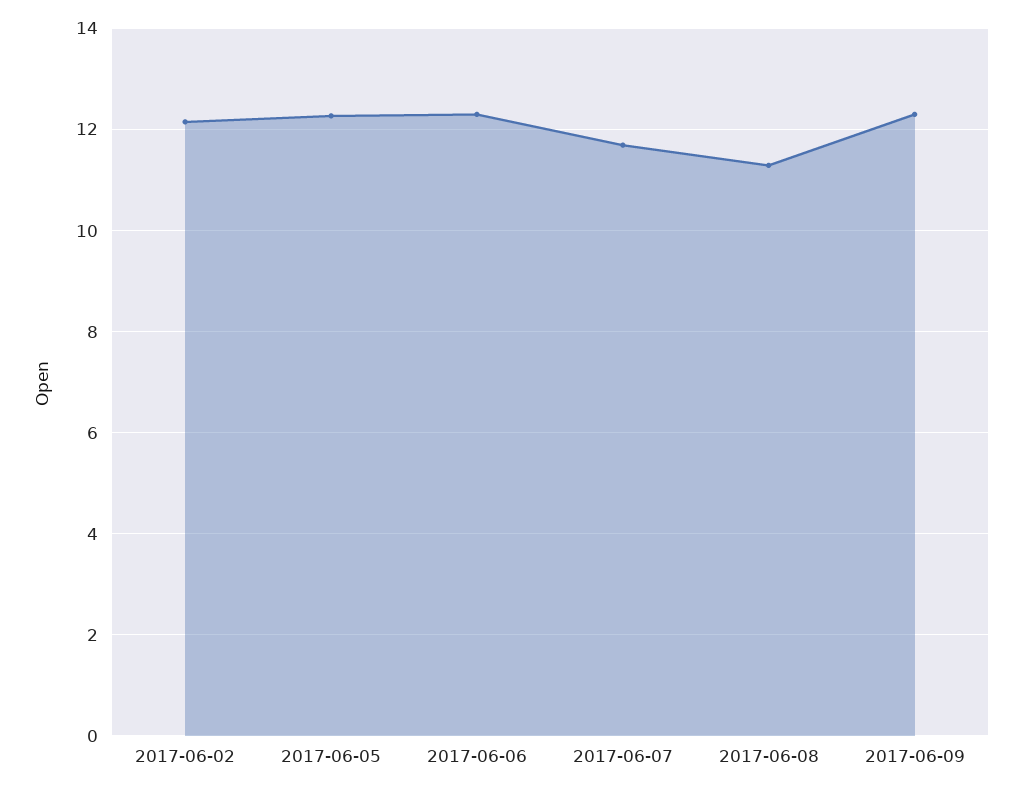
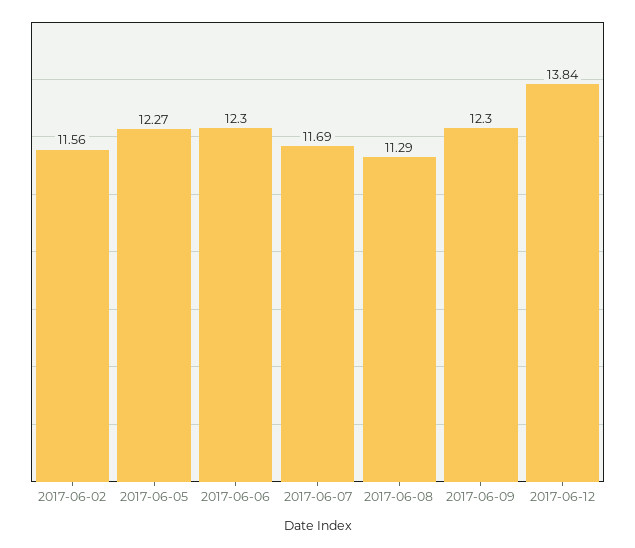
2017-06-02: 12.2 -> 11.56
2017-06-12: none -> 13.84

